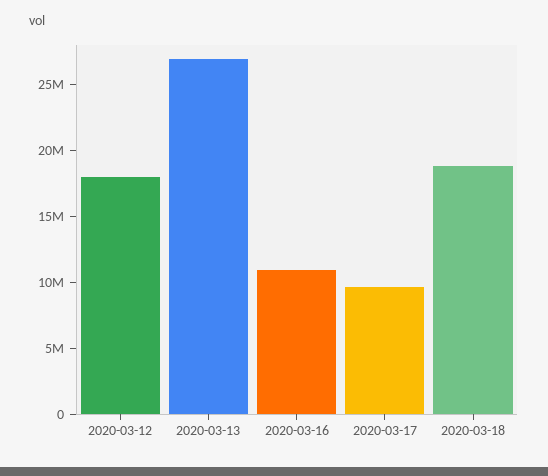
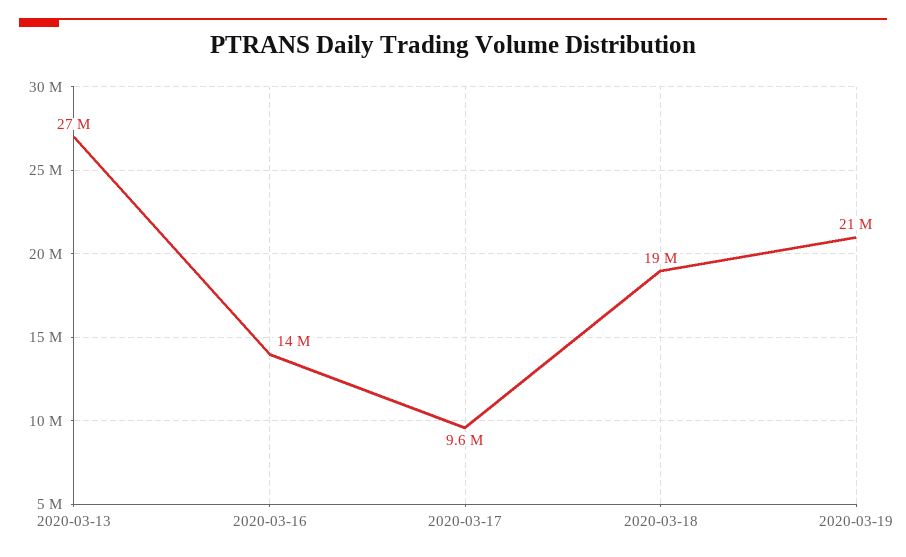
2020-03-12: 18000000 -> none
2020-03-16: 11000000 -> 14000000
2020-03-19: none -> 21000000

